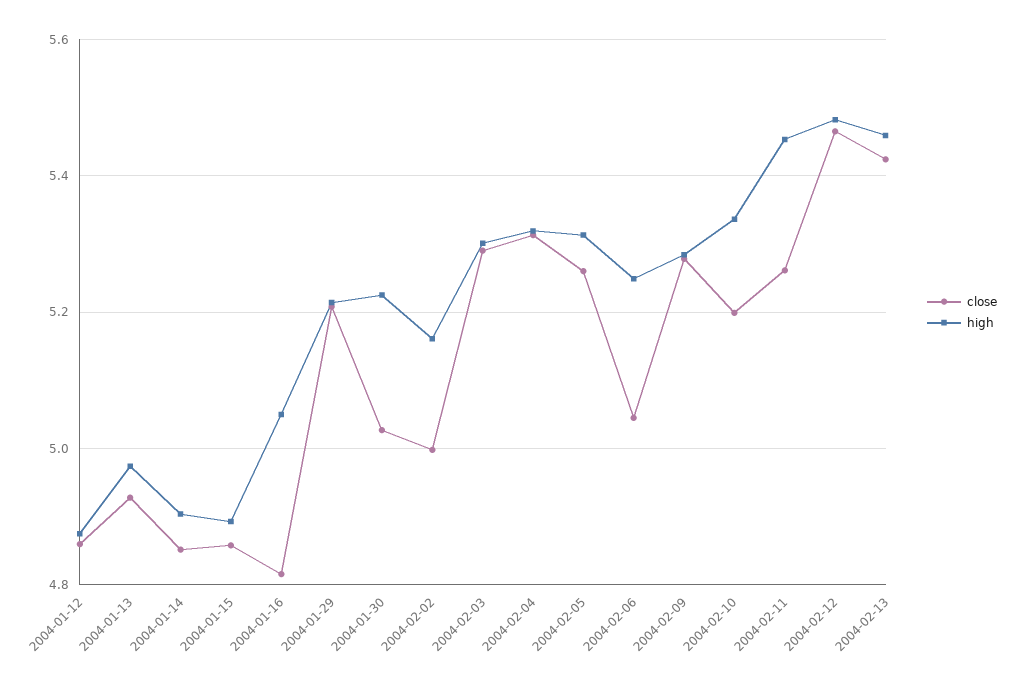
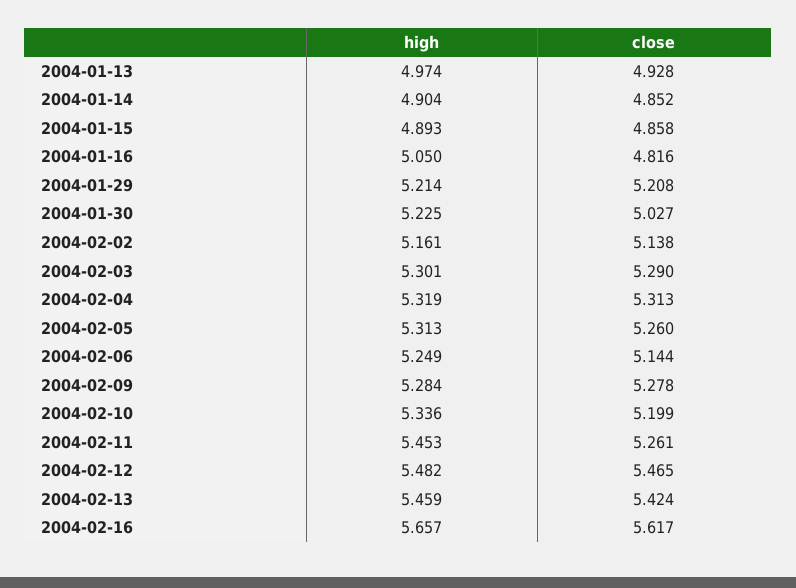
close, 2004-01-12: 4.86 -> none
high, 2004-01-12: 4.88 -> none
close, 2004-02-02: 5 -> 5.138
close, 2004-02-06: 5.04 -> 5.144
high, 2004-02-16: none -> 5.657
close, 2004-02-16: none -> 5.617

